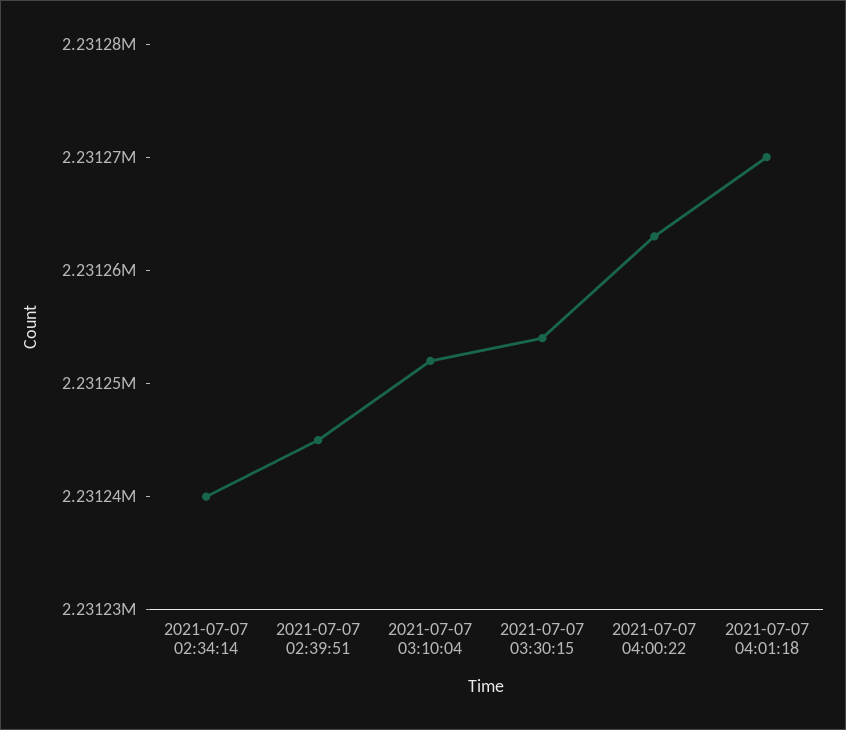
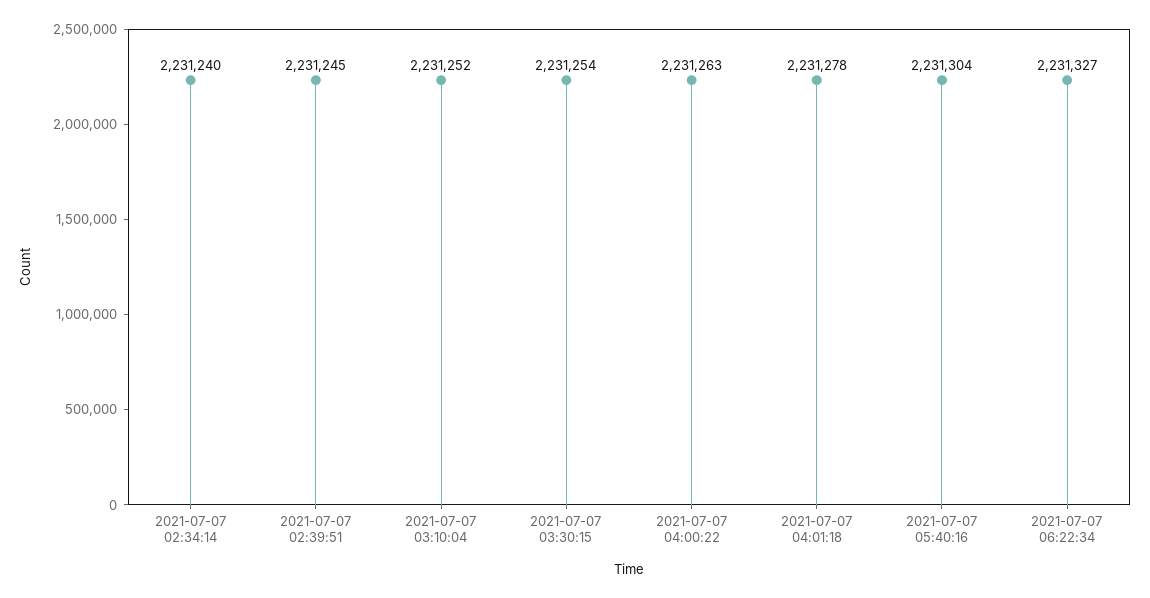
2021-07-07 04:01:18: 2231270 -> 2231278
2021-07-07 05:40:16: none -> 2231304
2021-07-07 06:22:34: none -> 2231327

